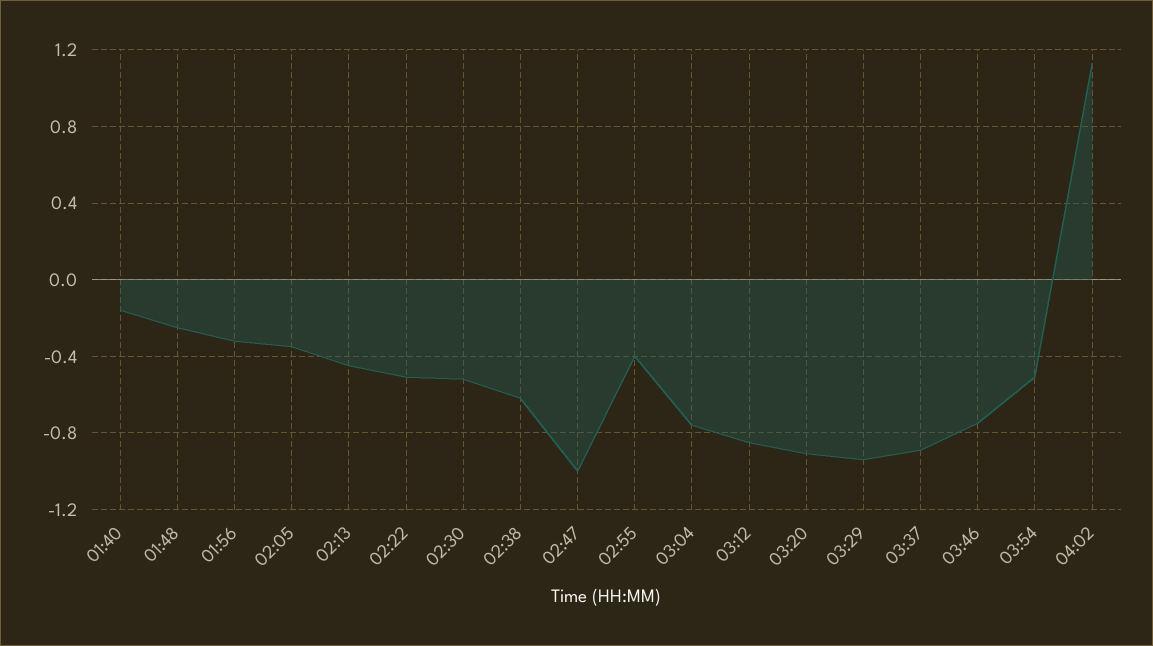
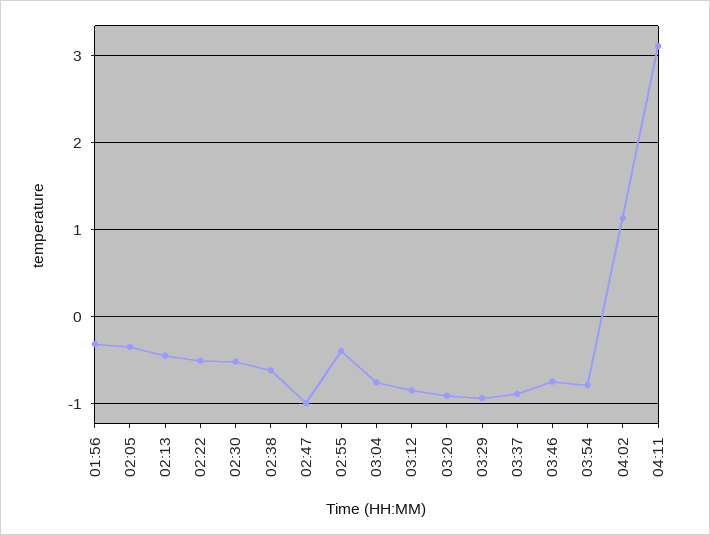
01:40: -0.15 -> none
01:48: -0.25 -> none
03:54: -0.5 -> -0.8
04:11: none -> 3.1

